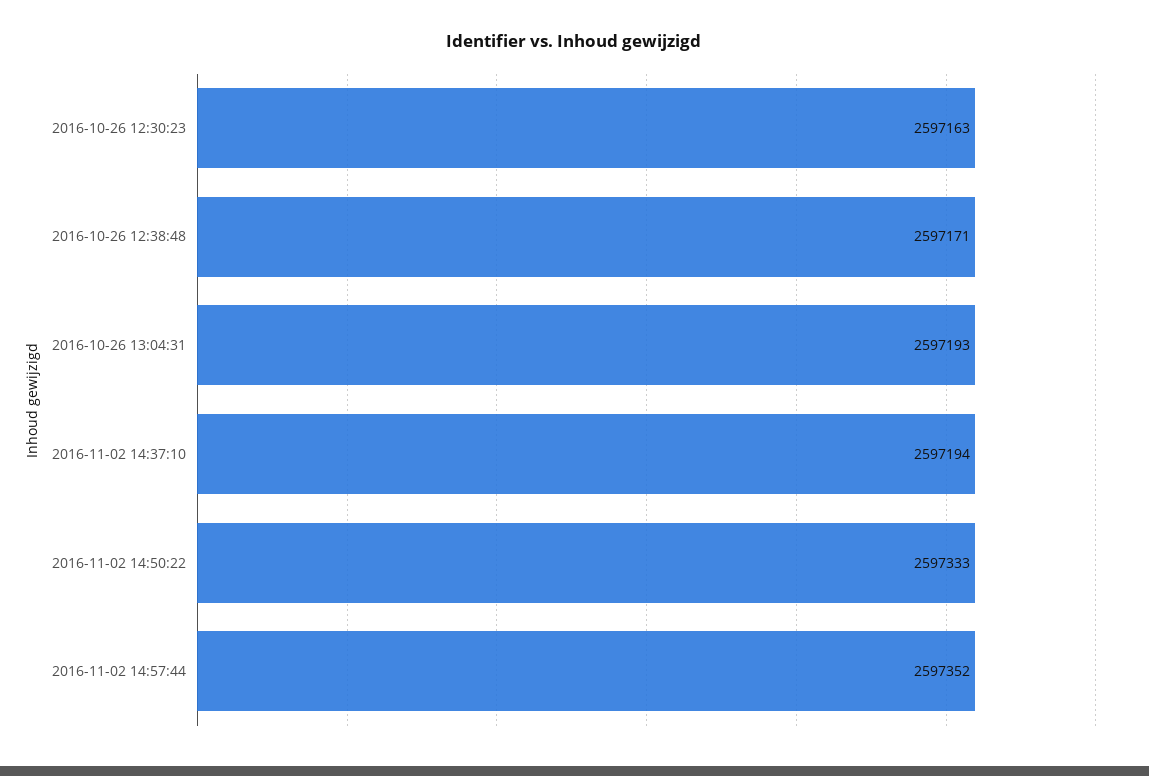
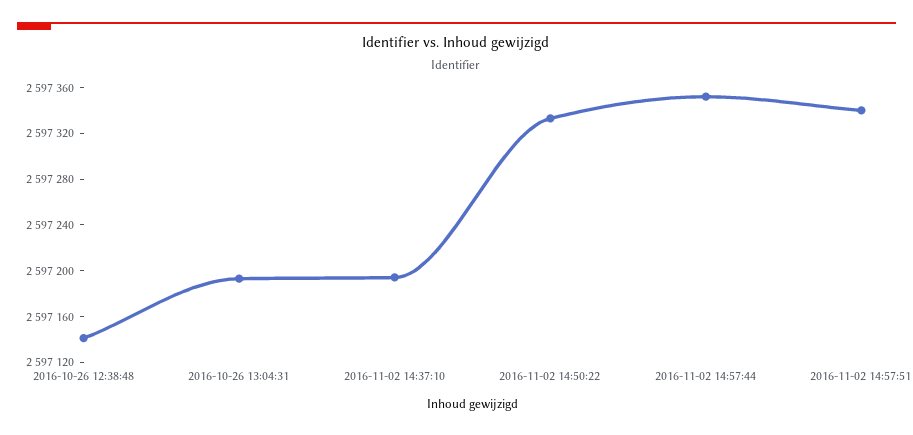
2016-10-26 12:30:23: 2597163 -> none
2016-10-26 12:38:48: 2597171 -> 2597140
2016-11-02 14:57:51: none -> 2597340

